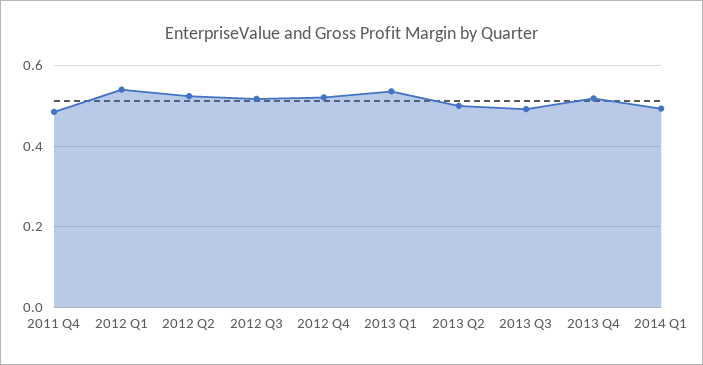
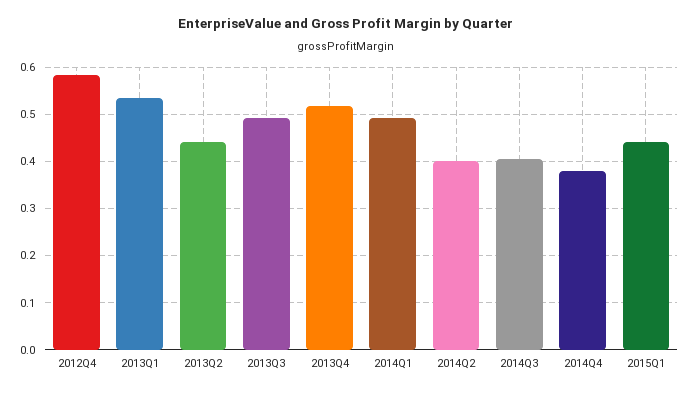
2011 Q4: 0.48 -> none
2012 Q1: 0.54 -> none
2012 Q2: 0.52 -> none
2012 Q3: 0.52 -> none
2012 Q4: 0.52 -> 0.58
2013 Q2: 0.5 -> 0.44
2014Q2: none -> 0.4
2014Q3: none -> 0.4
2014Q4: none -> 0.38
2015Q1: none -> 0.44

